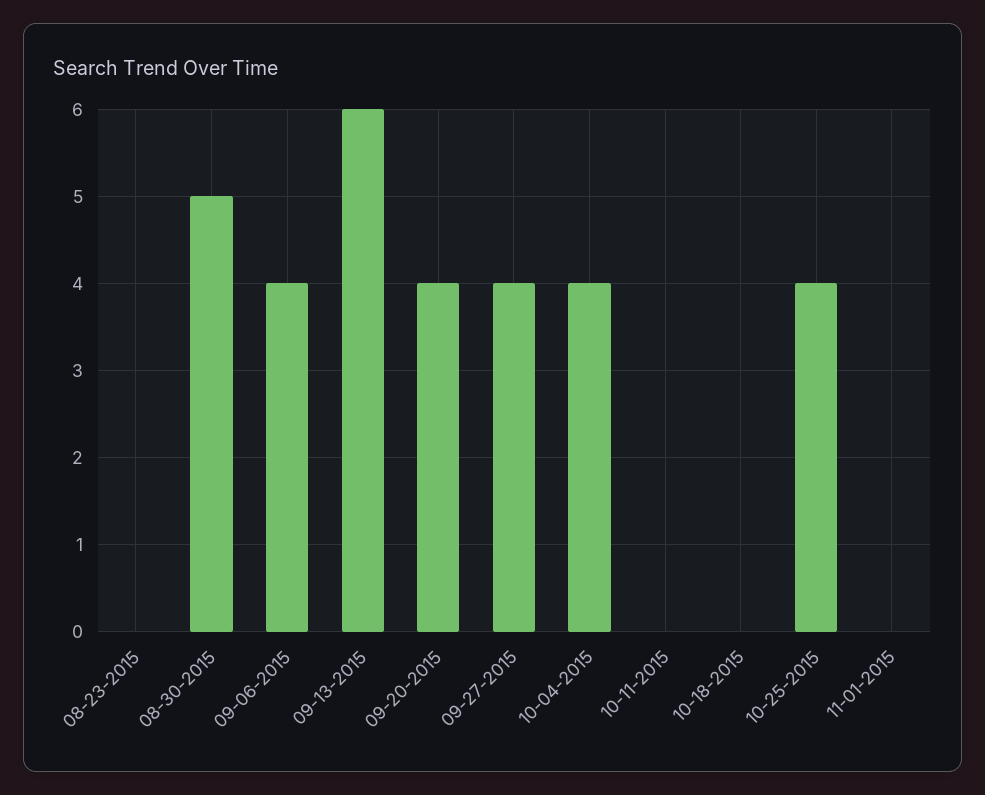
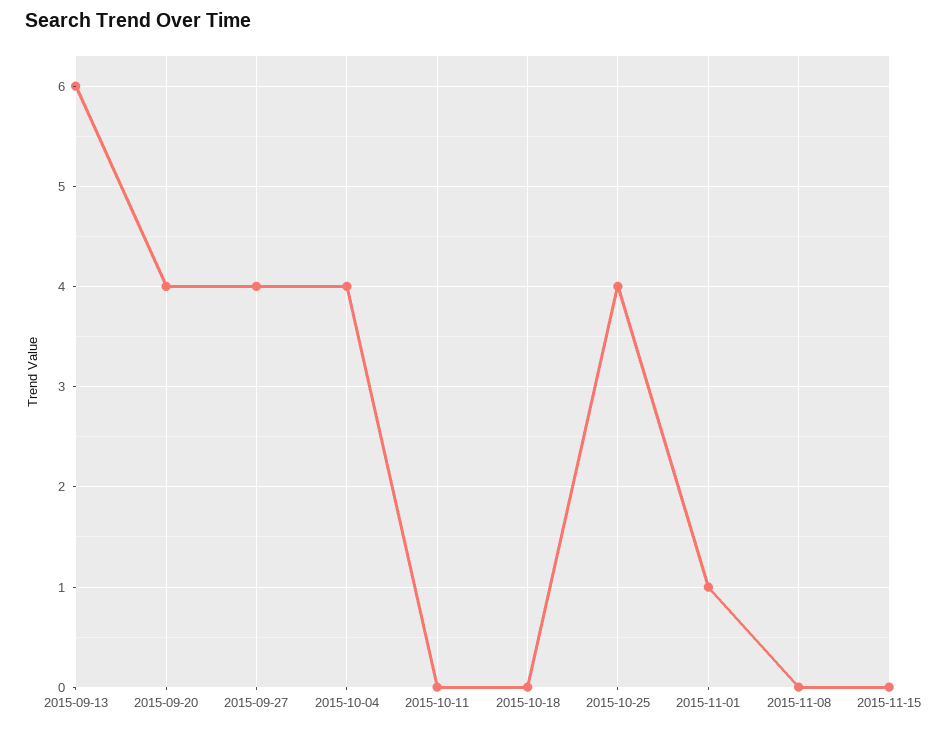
08-23-2015: 0 -> none
08-30-2015: 5 -> none
09-06-2015: 4 -> none
11-01-2015: 0 -> 1
2015-11-08: none -> 0
2015-11-15: none -> 0

